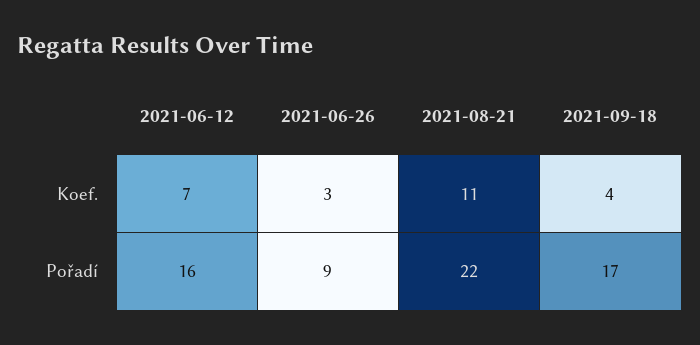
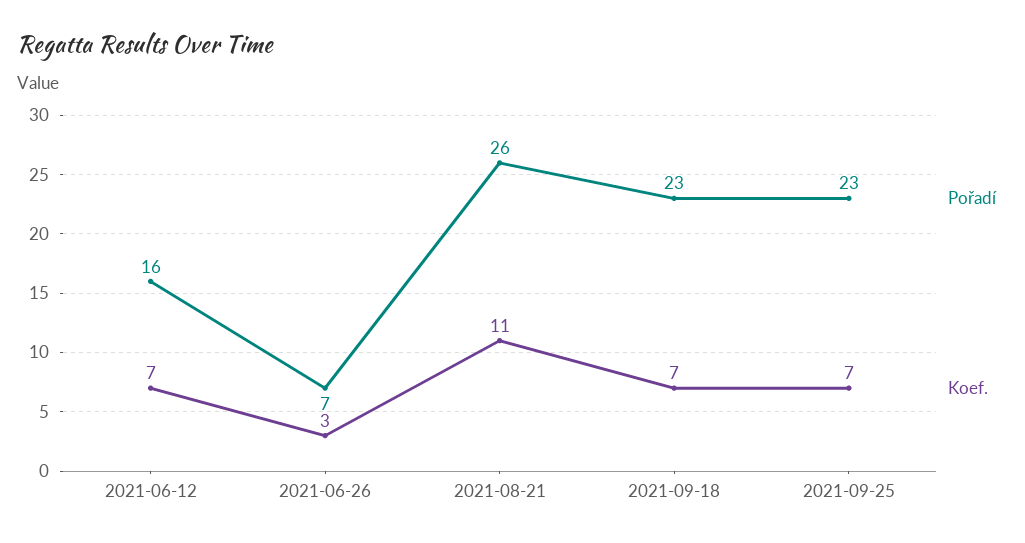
Koef., 2021-09-18: 4 -> 7
Pořadí, 2021-06-26: 9 -> 7
Pořadí, 2021-08-21: 22 -> 26
Pořadí, 2021-09-18: 17 -> 23
Pořadí, 2021-09-25: none -> 23
Koef., 2021-09-25: none -> 7

